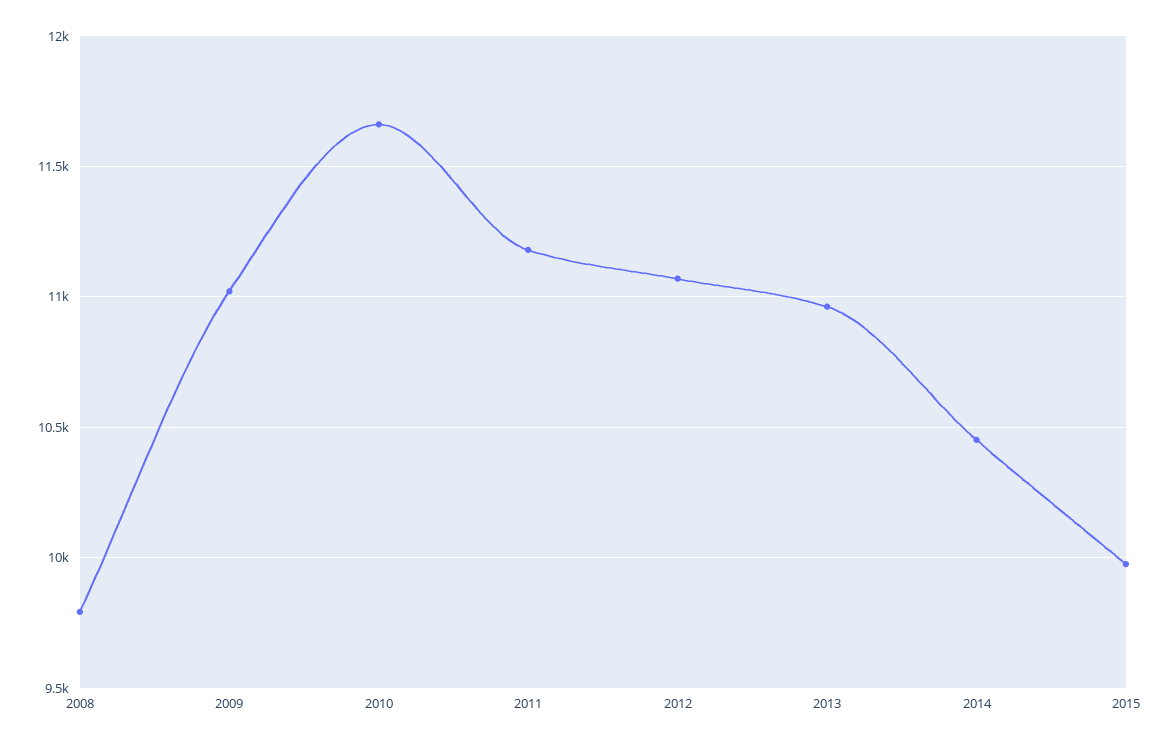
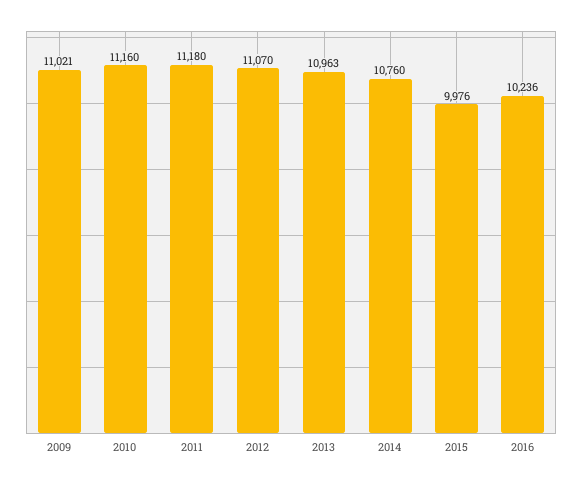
2008: 9800 -> none
2010: 11650 -> 11160
2014: 10450 -> 10760
2016: none -> 10236

